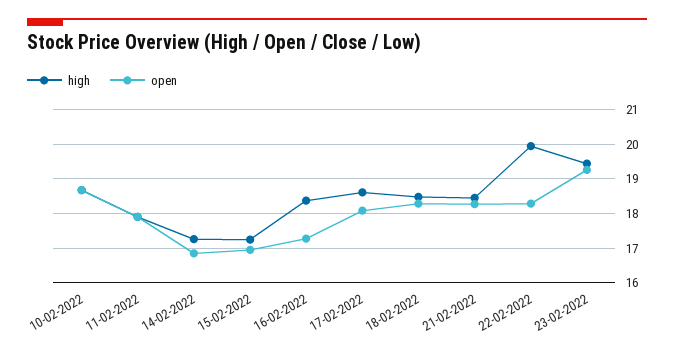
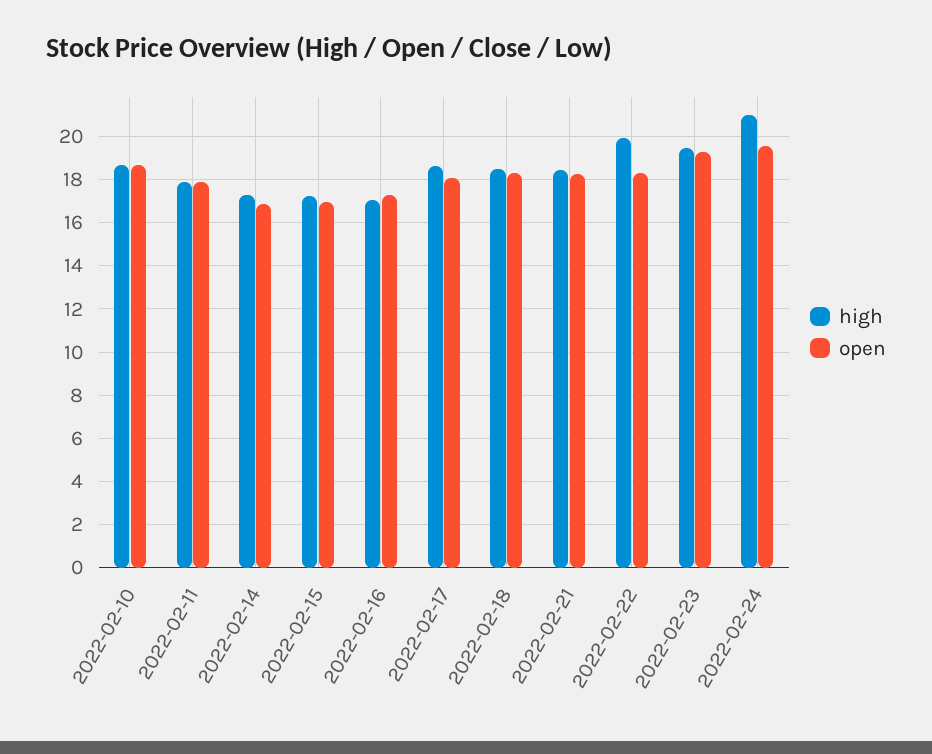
high, 16-02-2022: 18.4 -> 17
high, 2022-02-24: none -> 21
open, 2022-02-24: none -> 19.5

